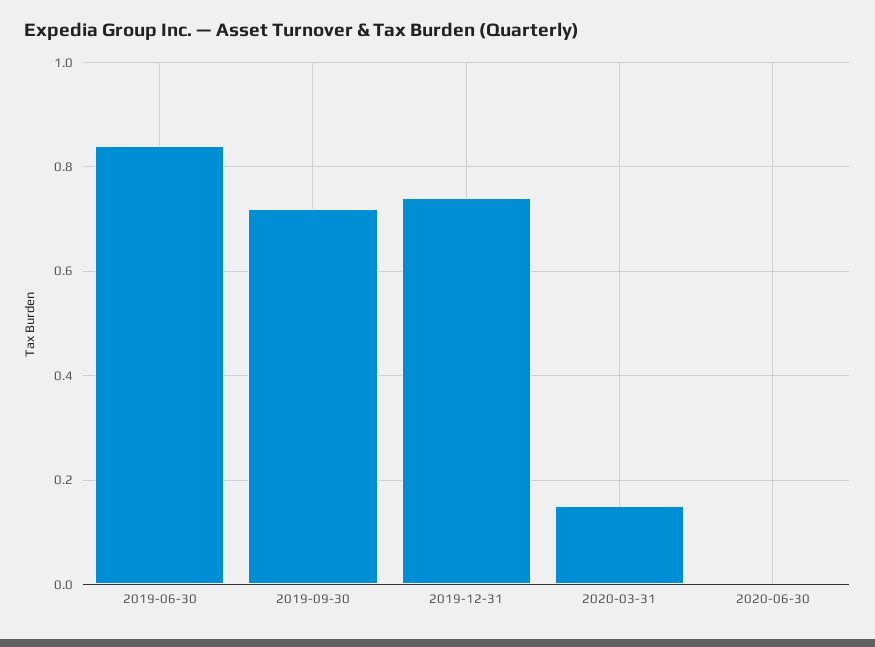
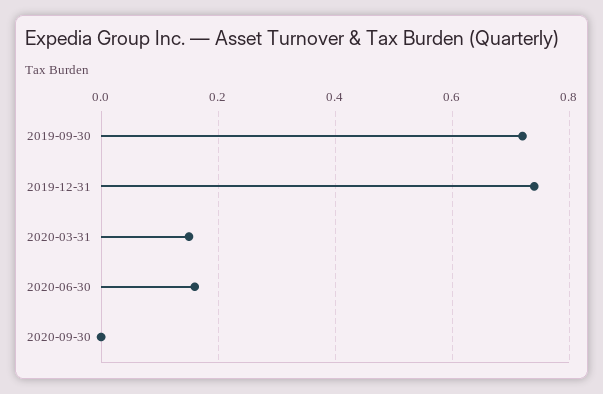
2019-06-30: 0.85 -> none
2020-06-30: 0 -> 0.15
2020-09-30: none -> 0

